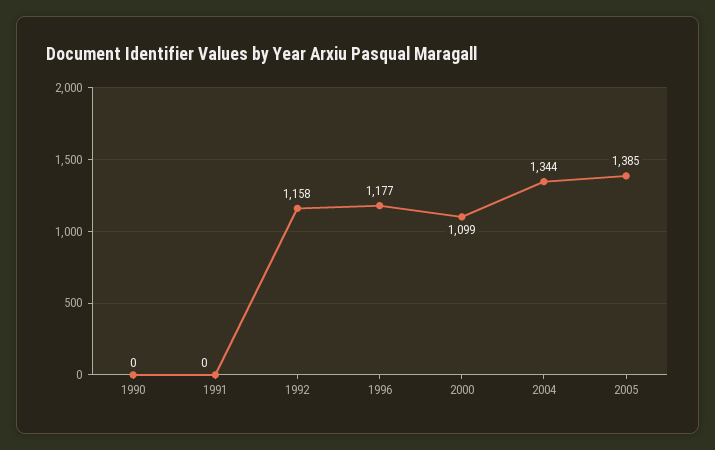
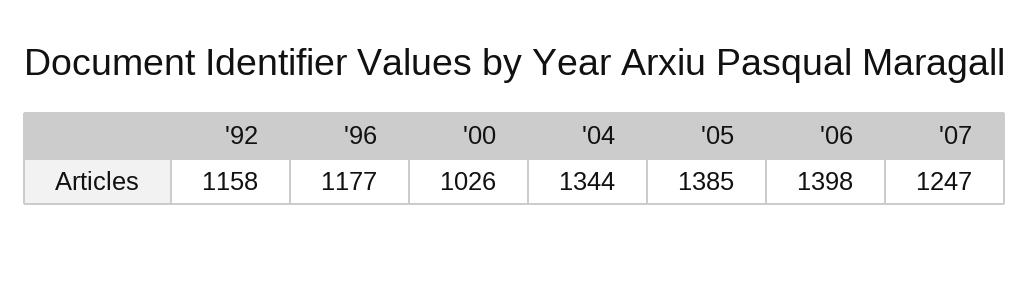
1990: 0 -> none
1991: 0 -> none
2000: 1099 -> 1026
'06: none -> 1398
'07: none -> 1247

